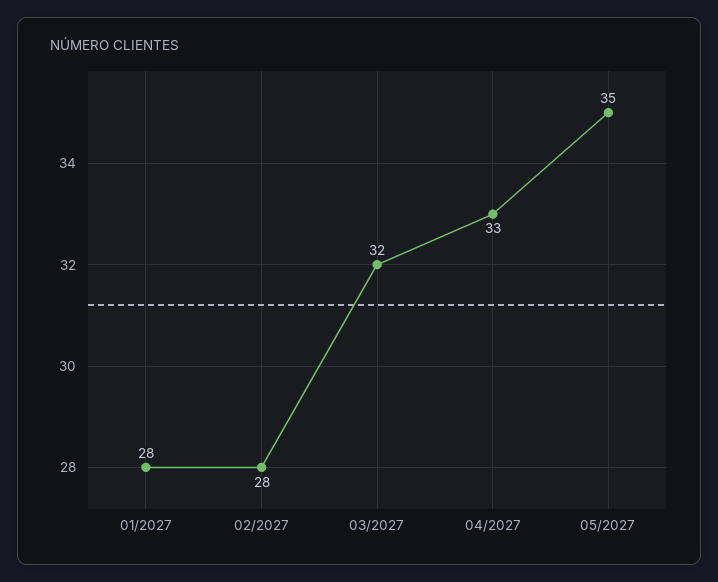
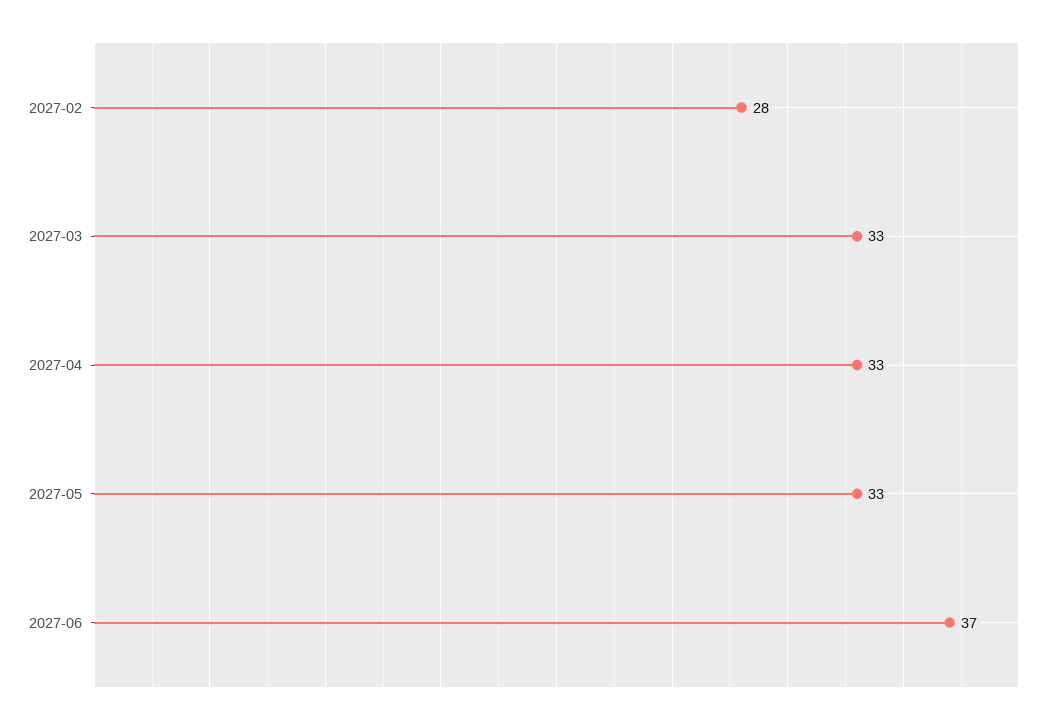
01/2027: 28 -> none
03/2027: 32 -> 33
05/2027: 35 -> 33
2027-06: none -> 37

